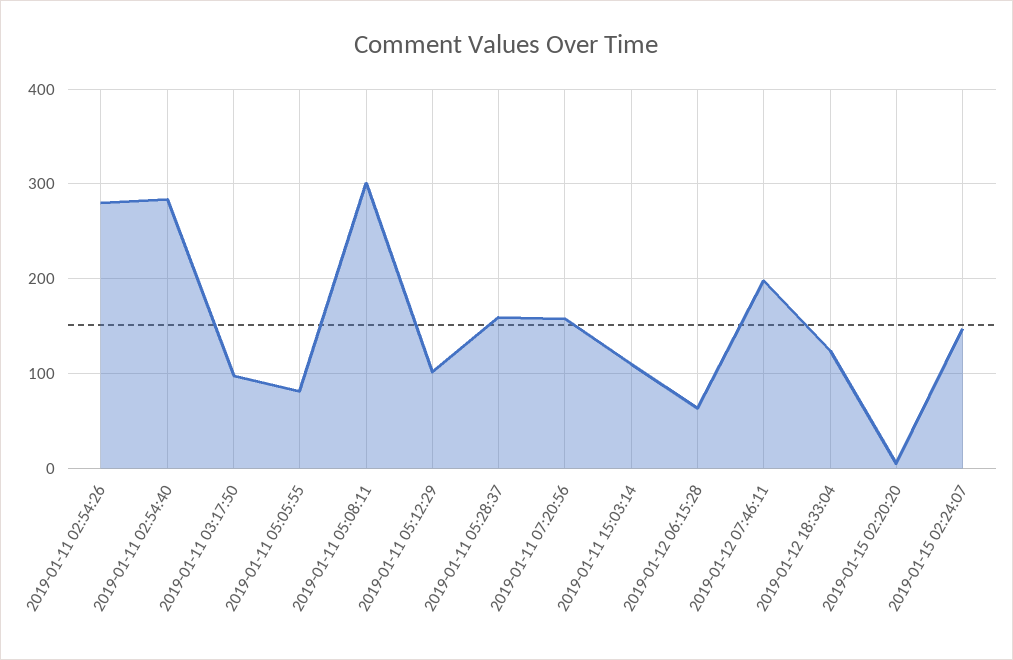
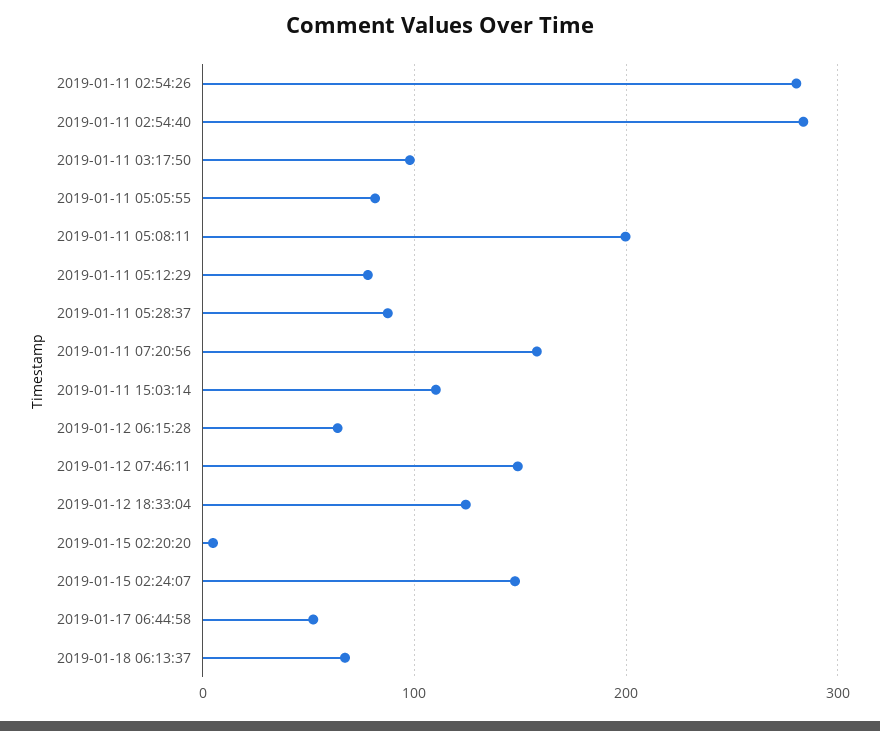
2019-01-11 05:08:11: 300 -> 200
2019-01-11 05:12:29: 100 -> 80
2019-01-11 05:28:37: 160 -> 90
2019-01-12 07:46:11: 200 -> 150
2019-01-17 06:44:58: none -> 50
2019-01-18 06:13:37: none -> 70

